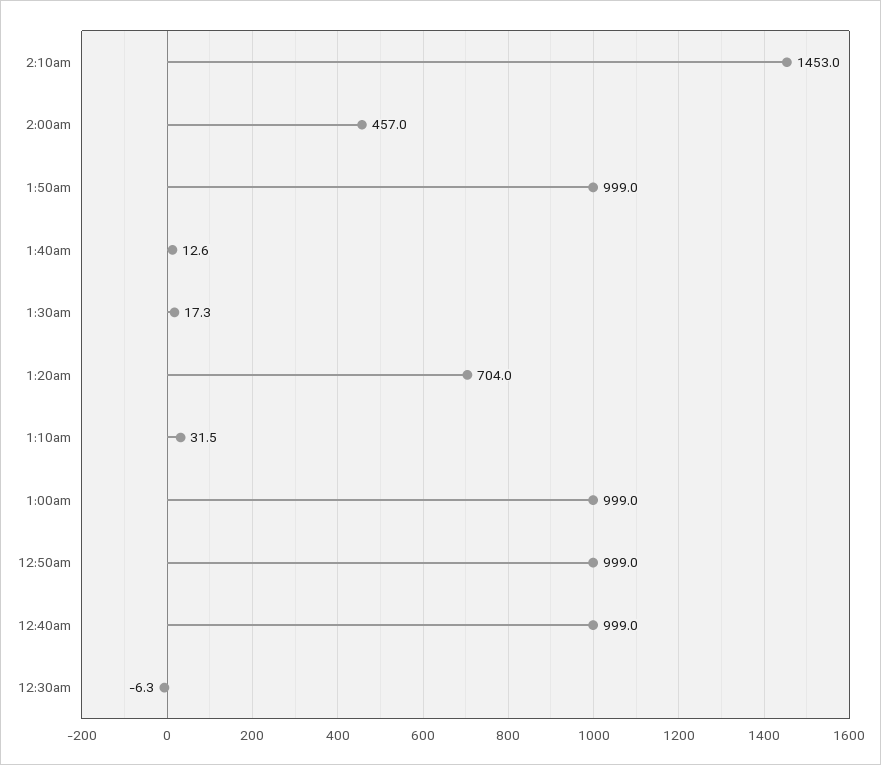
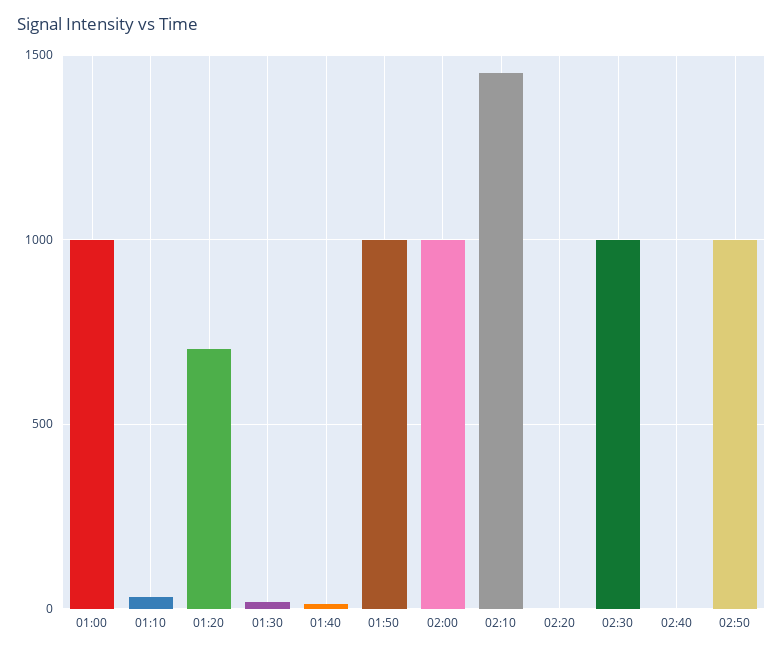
2:00am: 457 -> 1000
12:50am: 999 -> none
12:40am: 999 -> none
12:30am: -6.3 -> none
02:20: none -> 0
02:30: none -> 1000
02:40: none -> 0
02:50: none -> 1000

